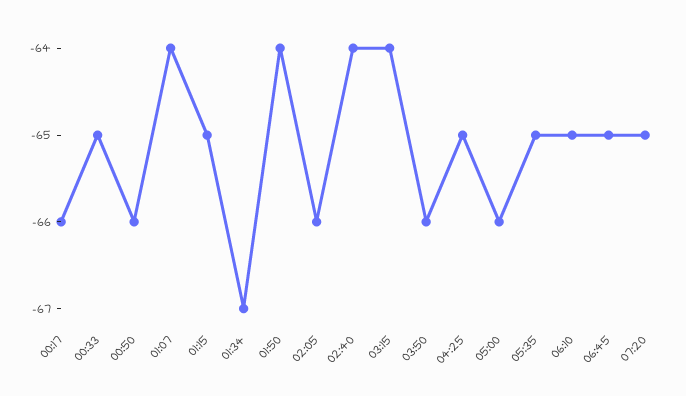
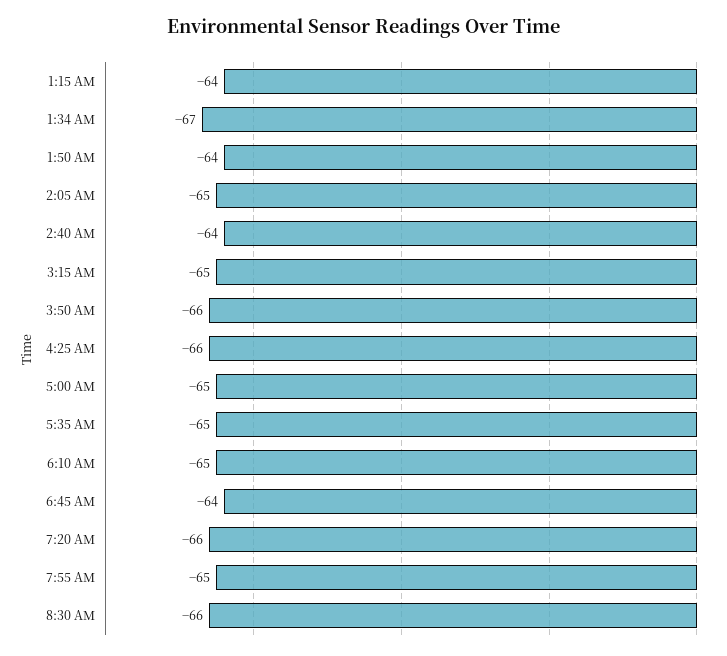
00:17: -66 -> none
00:33: -65 -> none
00:50: -66 -> none
01:07: -64 -> none
01:15: -65 -> -64
02:05: -66 -> -65
03:15: -64 -> -65
04:25: -65 -> -66
05:00: -66 -> -65
06:45: -65 -> -64
07:20: -65 -> -66
7:55 AM: none -> -65
8:30 AM: none -> -66

